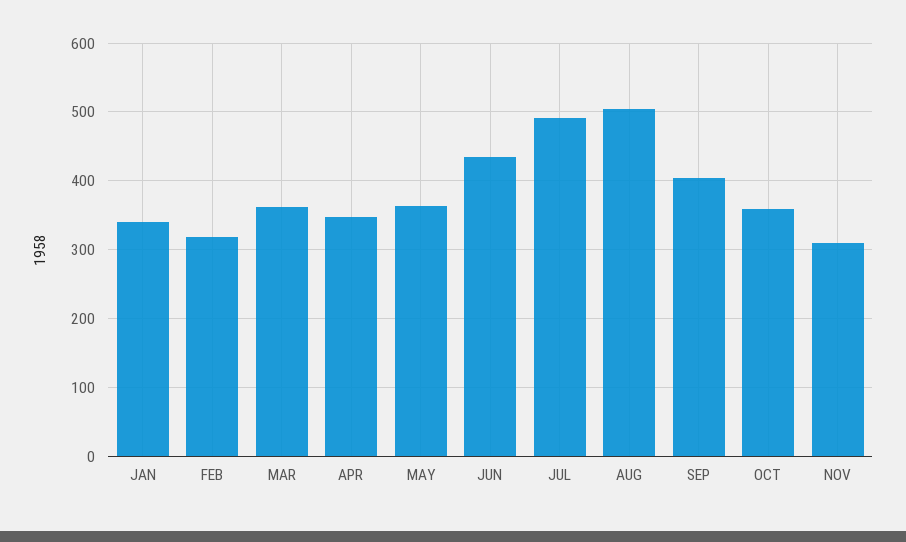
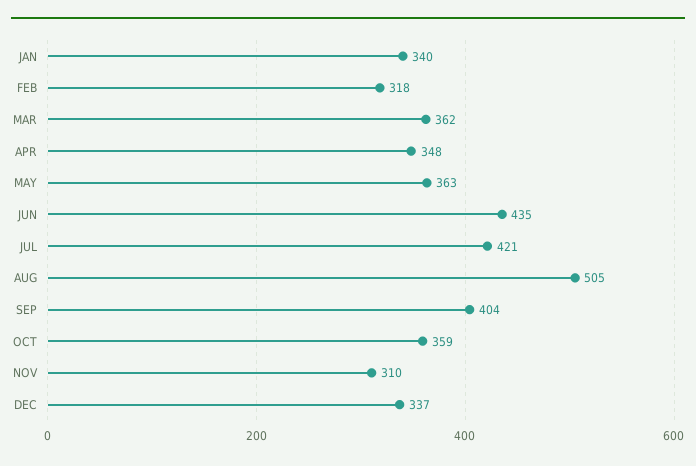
JUL: 490 -> 421
DEC: none -> 337

